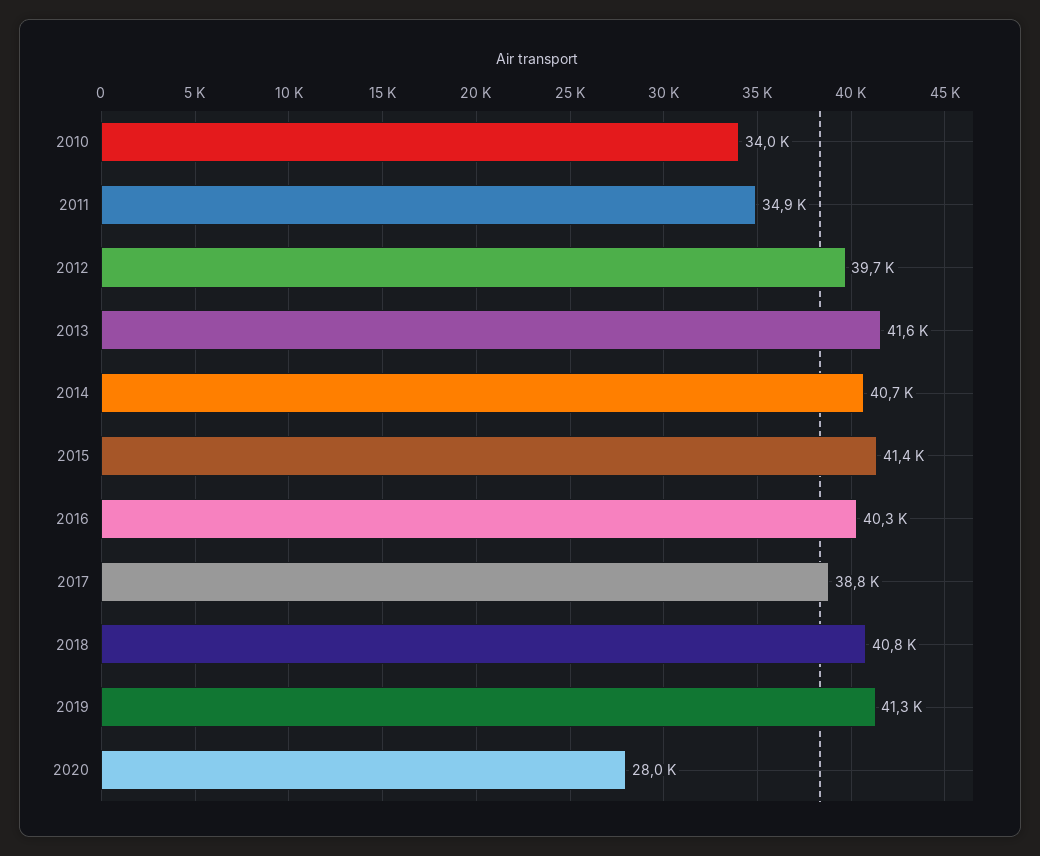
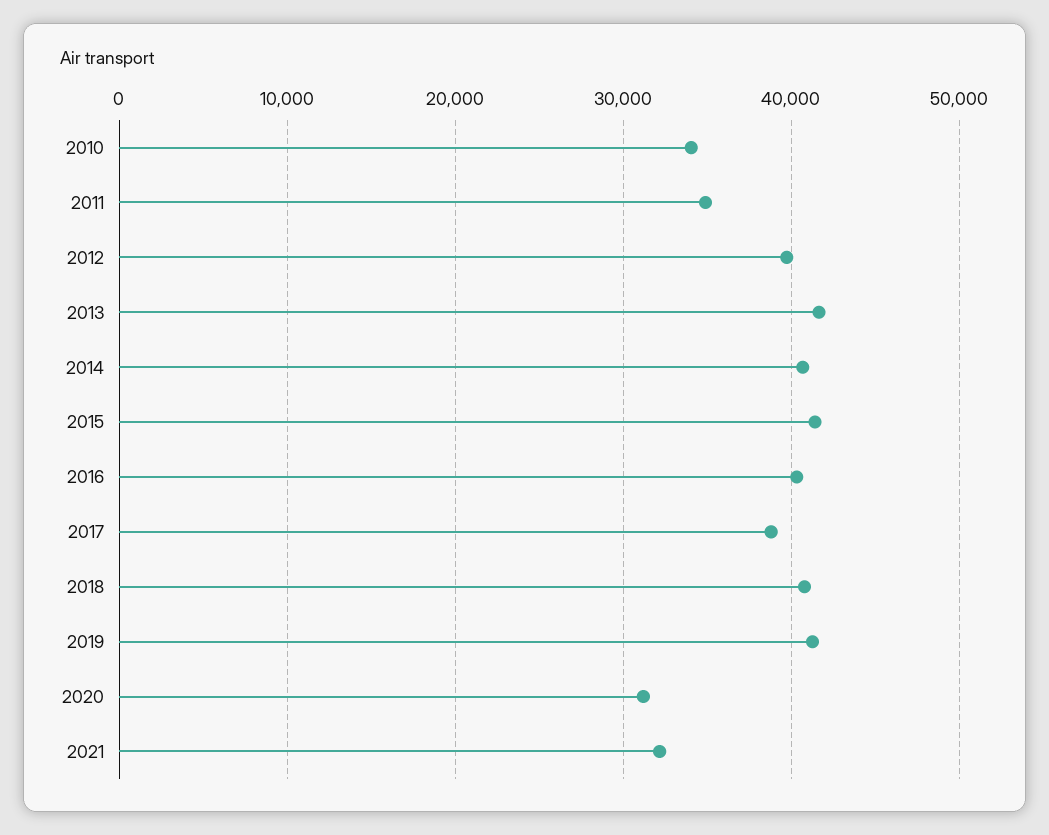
2020: 28000 -> 31000
2021: none -> 32000

